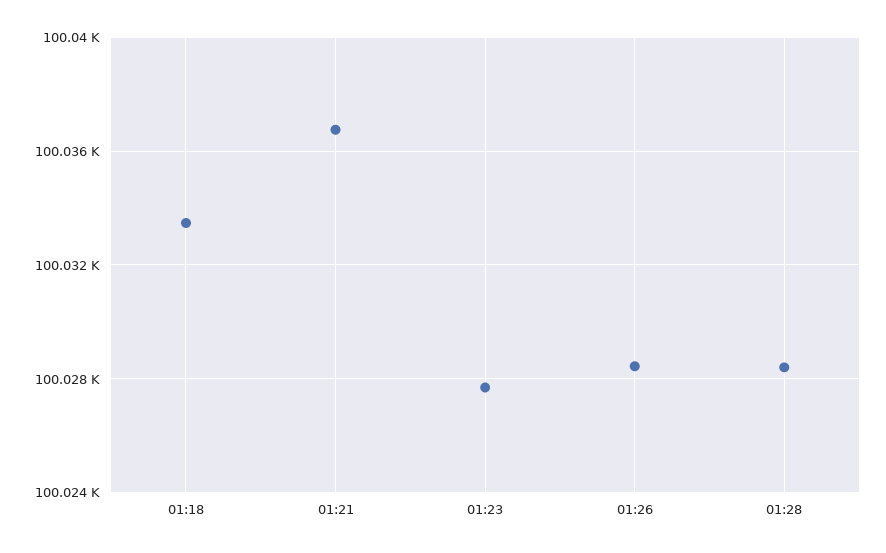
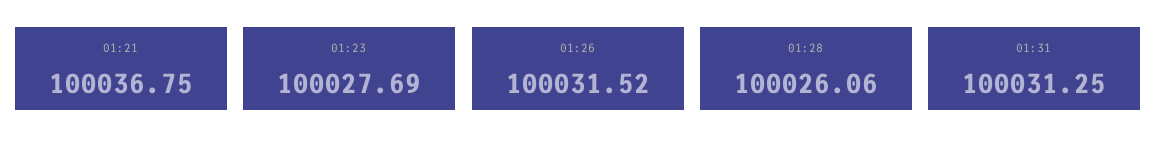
01:18: 100033.5 -> none
01:26: 100028.5 -> 100031.52
01:28: 100028.5 -> 100026.06
01:31: none -> 100031.25

